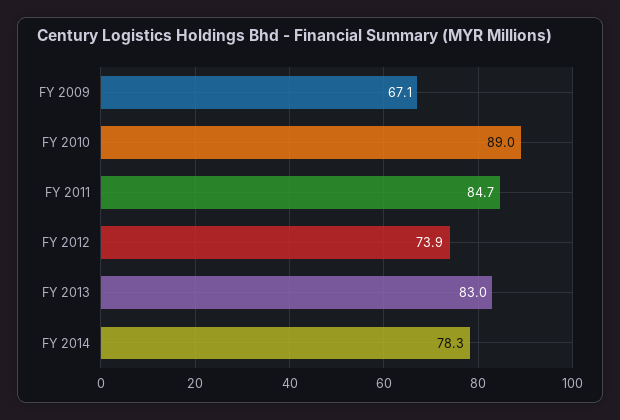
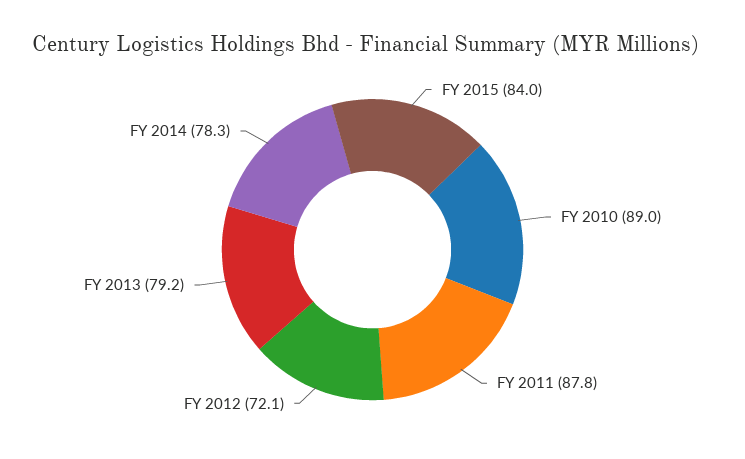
FY 2009: 67.1 -> none
FY 2011: 84.7 -> 87.8
FY 2012: 73.9 -> 72.1
FY 2013: 83 -> 79.2
FY 2015: none -> 84

